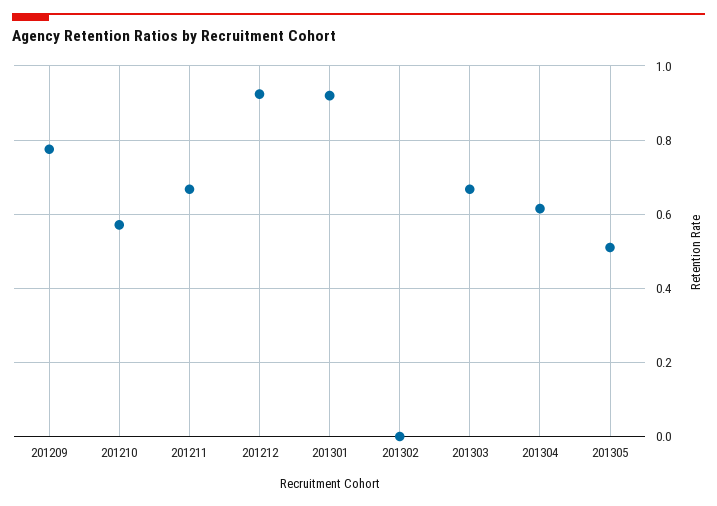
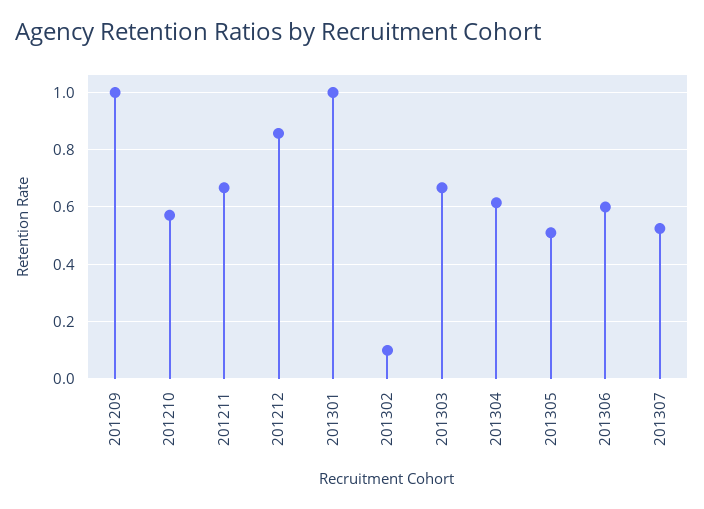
201209: 0.78 -> 1
201212: 0.92 -> 0.85
201301: 0.92 -> 1
201302: 0 -> 0.1
201306: none -> 0.6
201307: none -> 0.525

